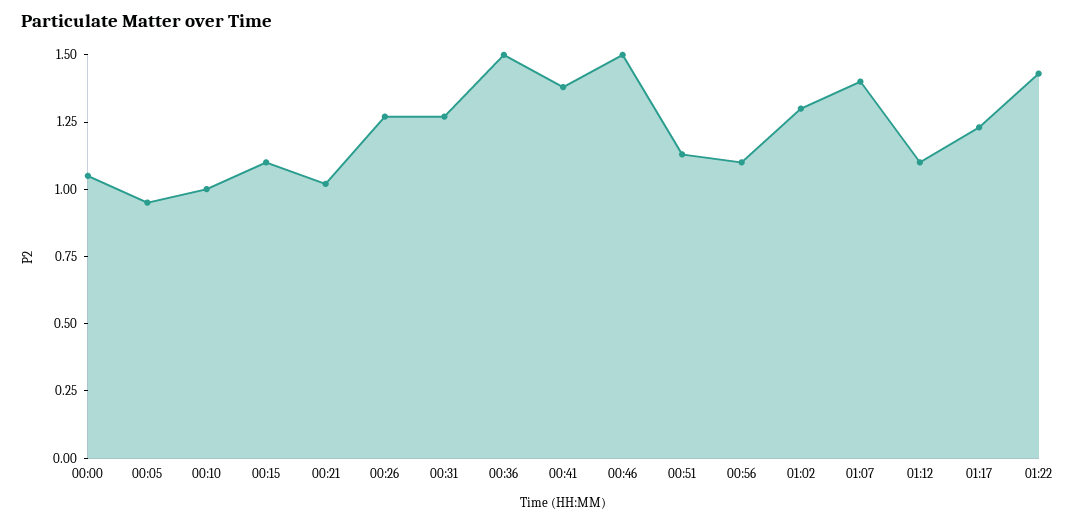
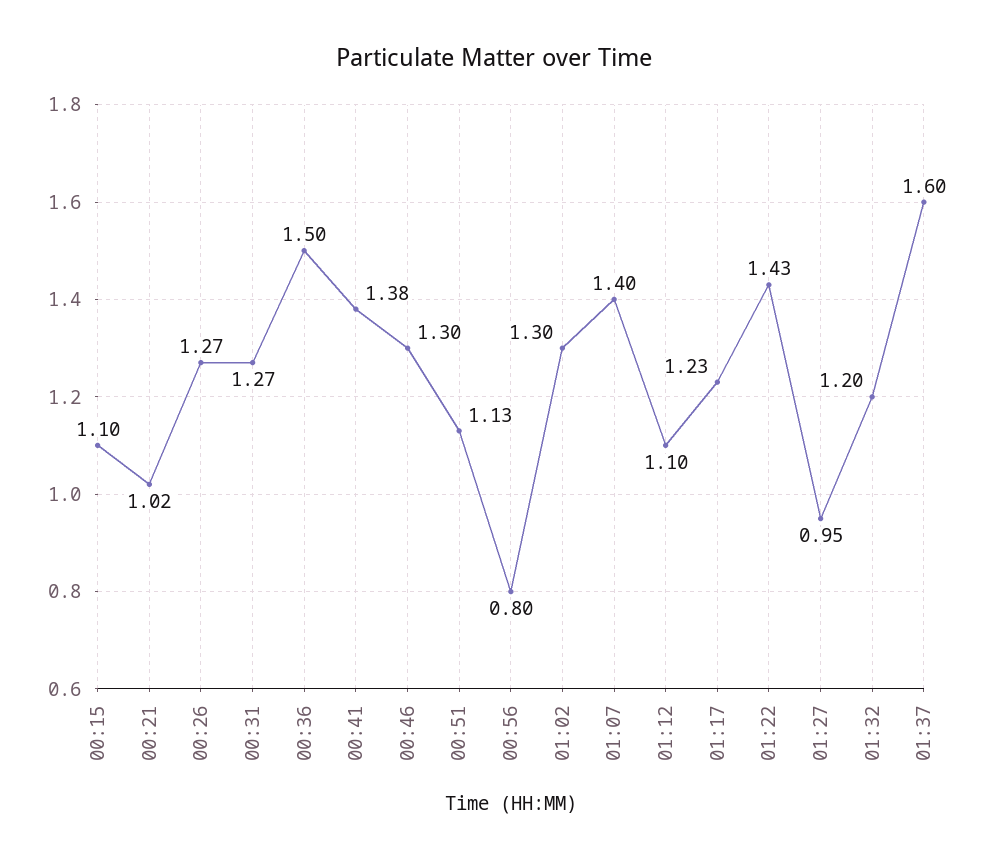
00:00: 1.05 -> none
00:05: 0.95 -> none
00:10: 1 -> none
00:46: 1.5 -> 1.3
00:56: 1.1 -> 0.8
01:27: none -> 0.95
01:32: none -> 1.2
01:37: none -> 1.6

